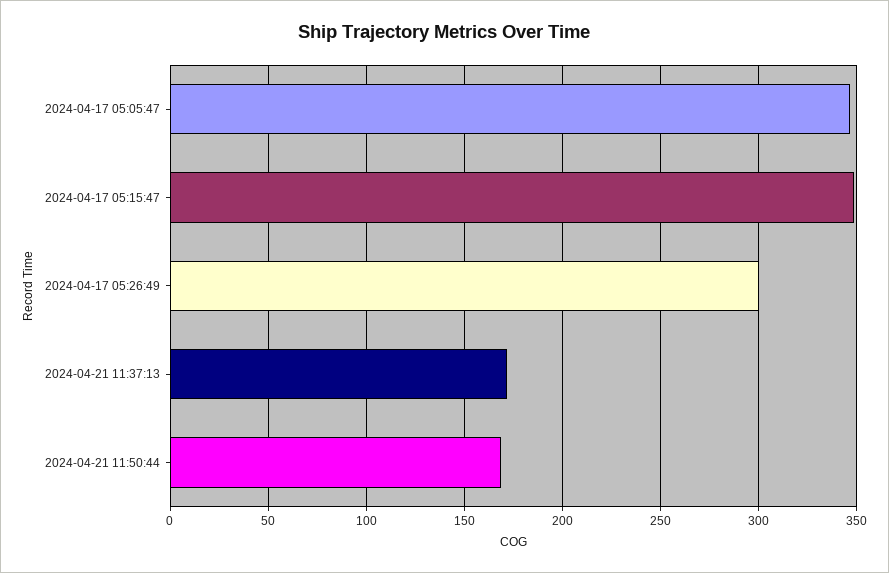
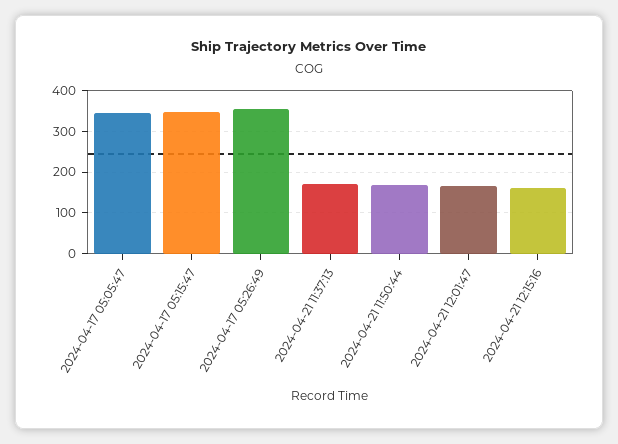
2024-04-17 05:26:49: 300 -> 360
2024-04-21 12:01:47: none -> 160
2024-04-21 12:15:16: none -> 160

